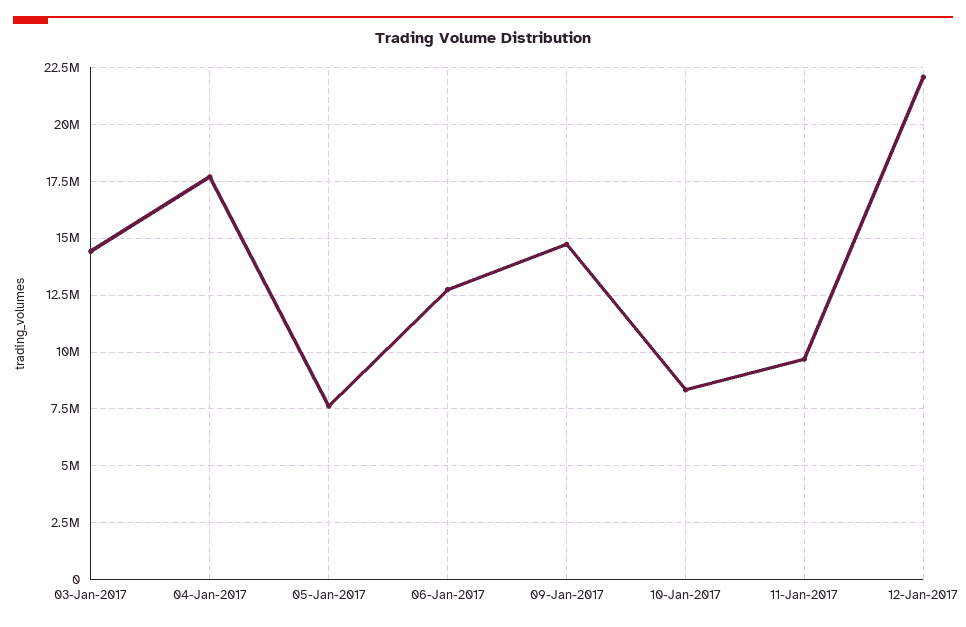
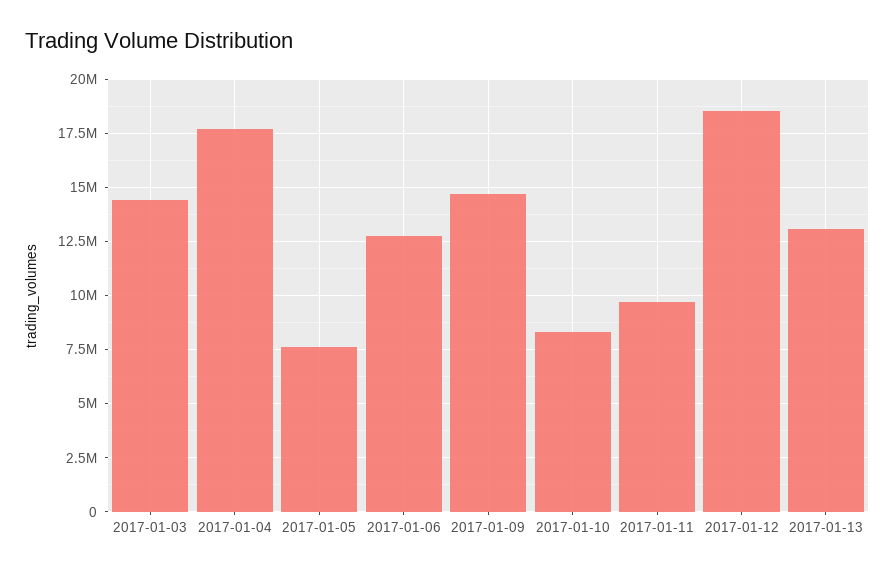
12-Jan-2017: 22000000 -> 18500000
2017-01-13: none -> 13000000

